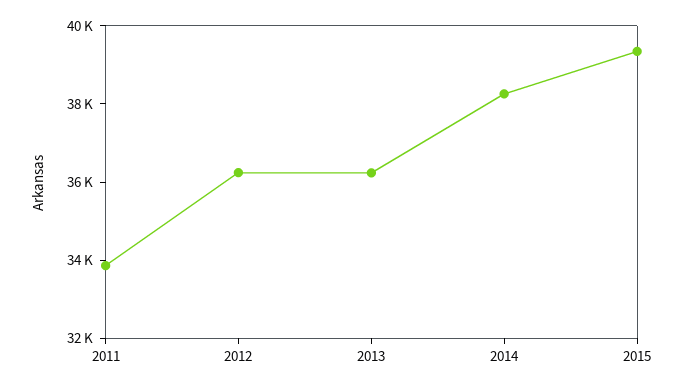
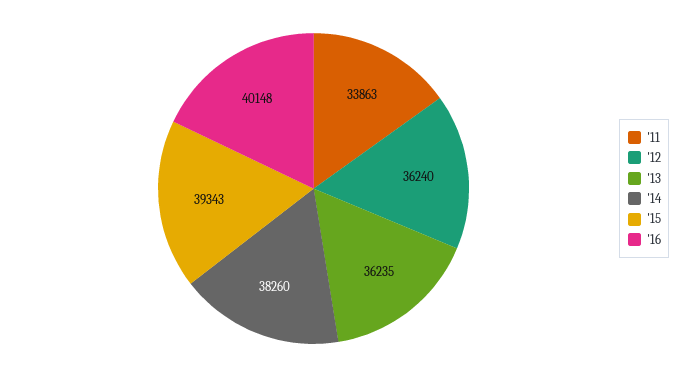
'16: none -> 40148

